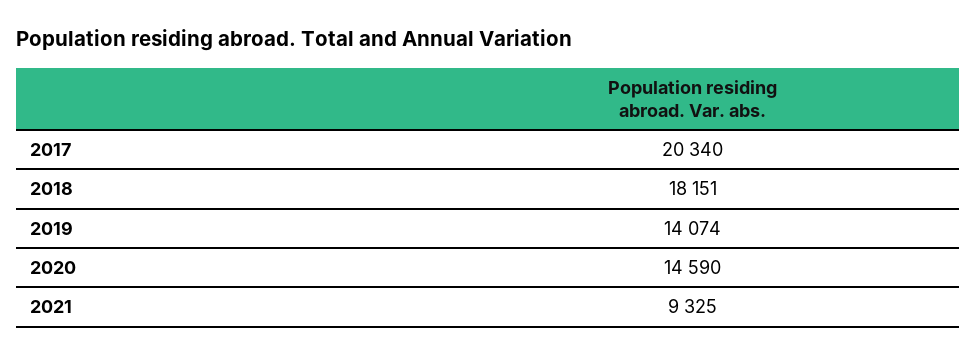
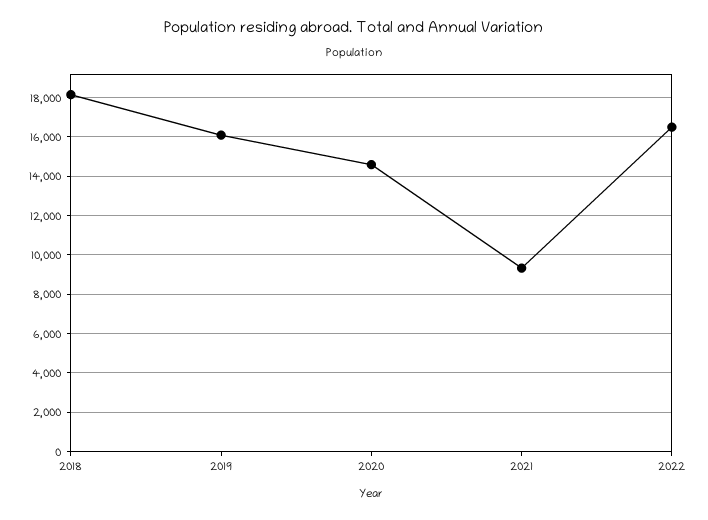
2017: 20340 -> none
2019: 14074 -> 16000
2022: none -> 16500

